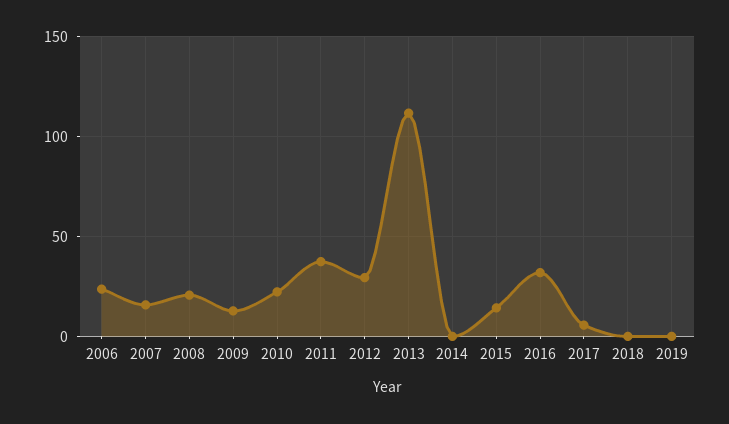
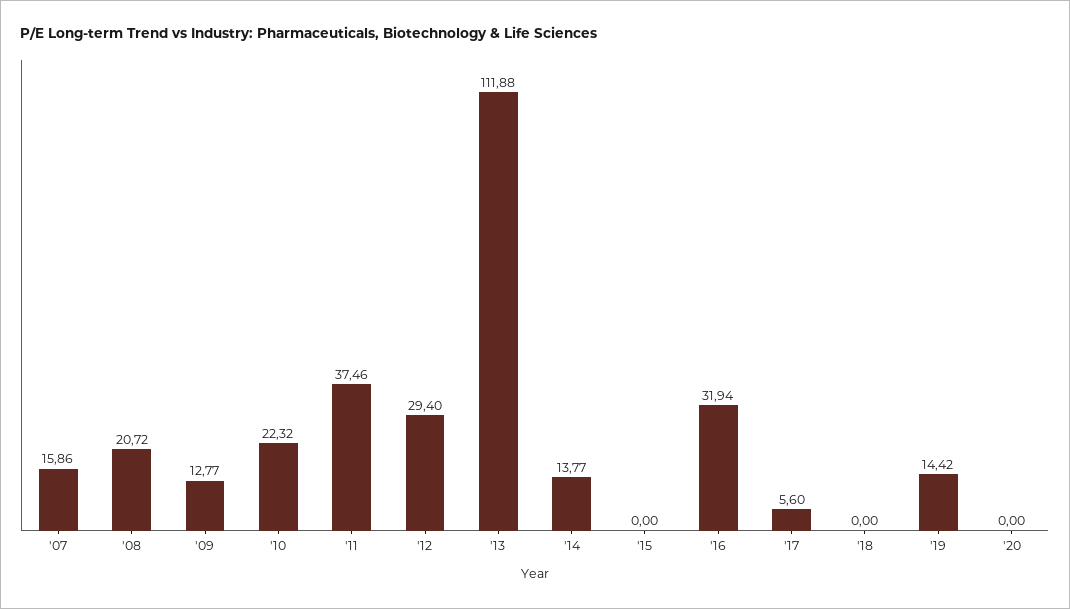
2006: 25 -> none
2014: 0 -> 13.77
2015: 15 -> 0
2019: 0 -> 14.42
'20: none -> 0

